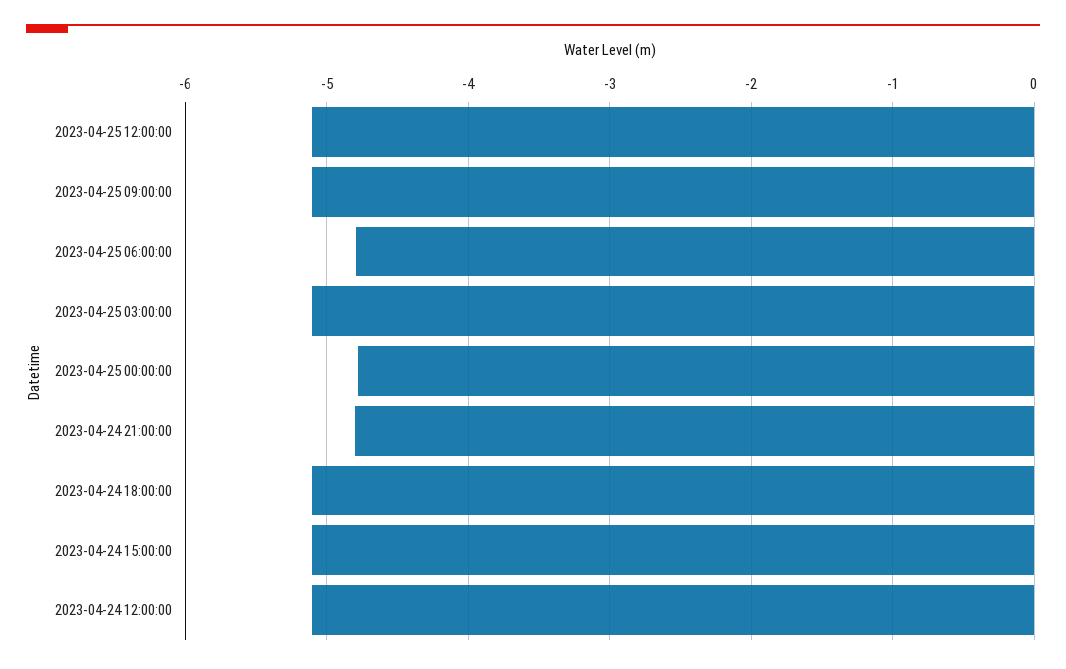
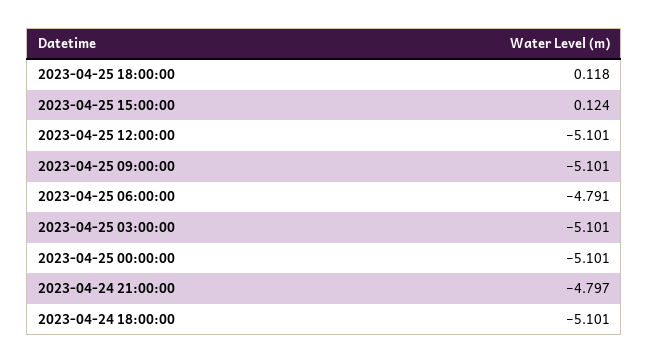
2023-04-25 00:00:00: -4.8 -> -5.101
2023-04-24 15:00:00: -5.1 -> none
2023-04-24 12:00:00: -5.1 -> none
2023-04-25 18:00:00: none -> 0.118
2023-04-25 15:00:00: none -> 0.124

